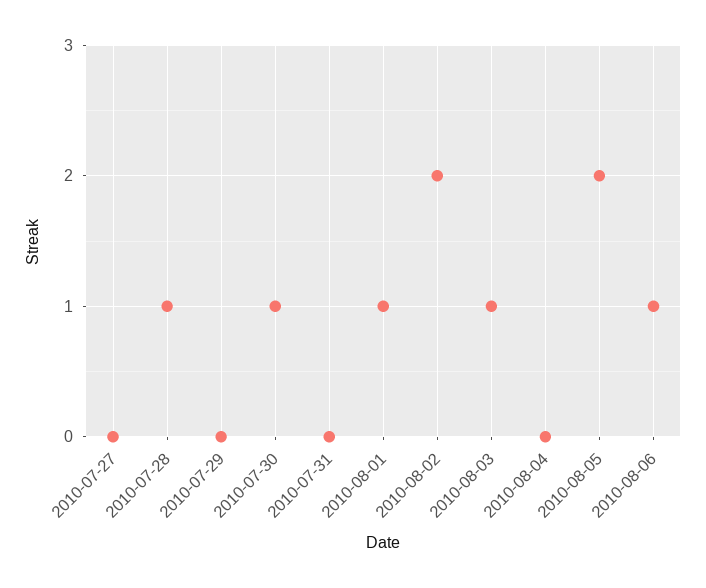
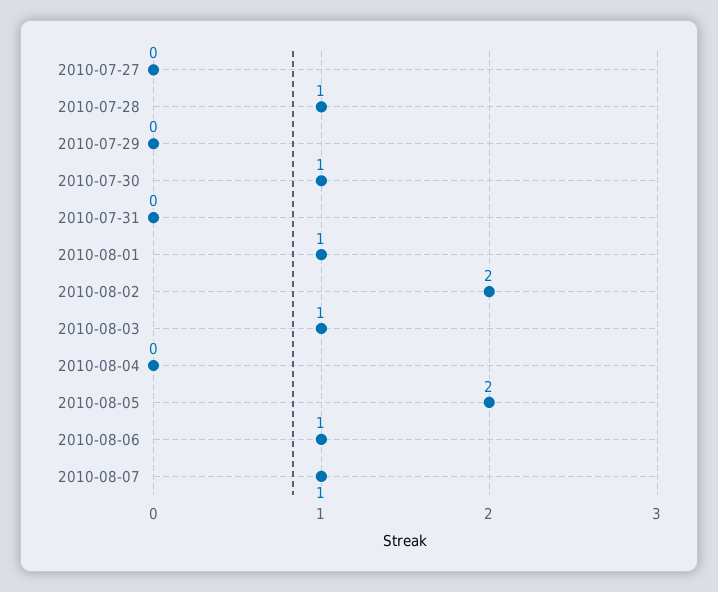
2010-08-07: none -> 1

